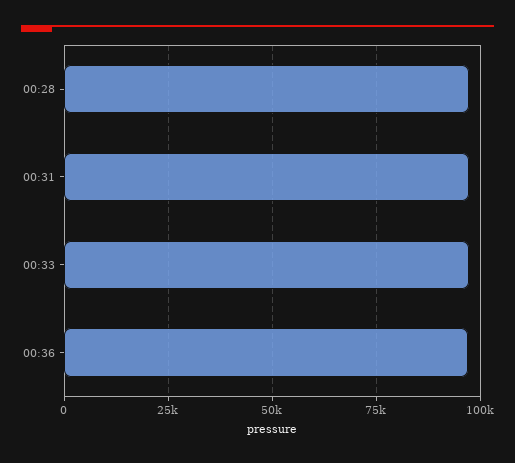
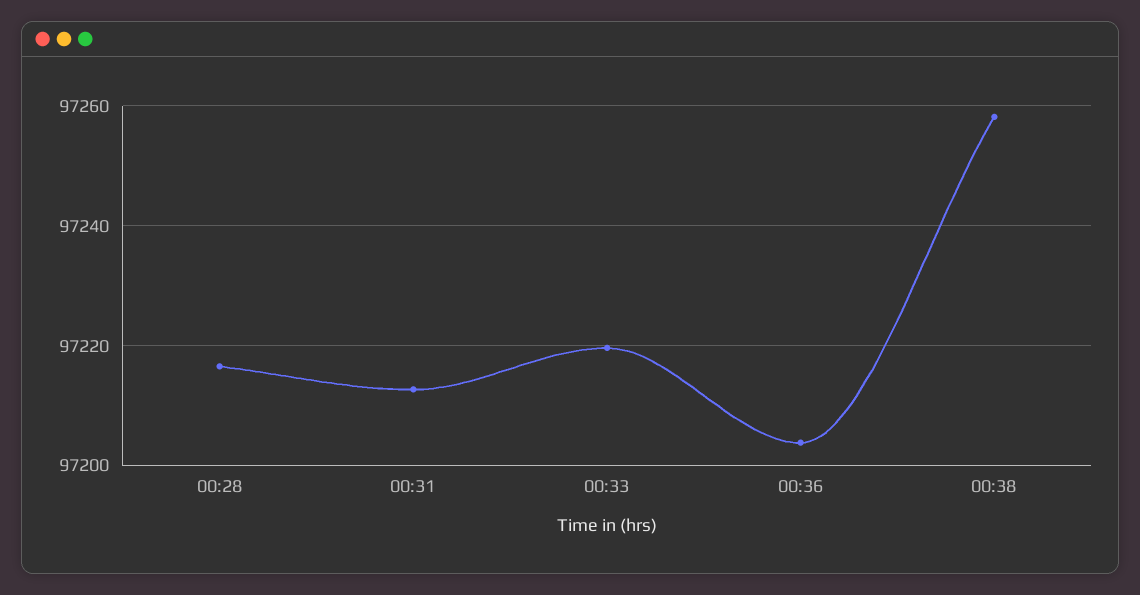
00:38: none -> 97258

